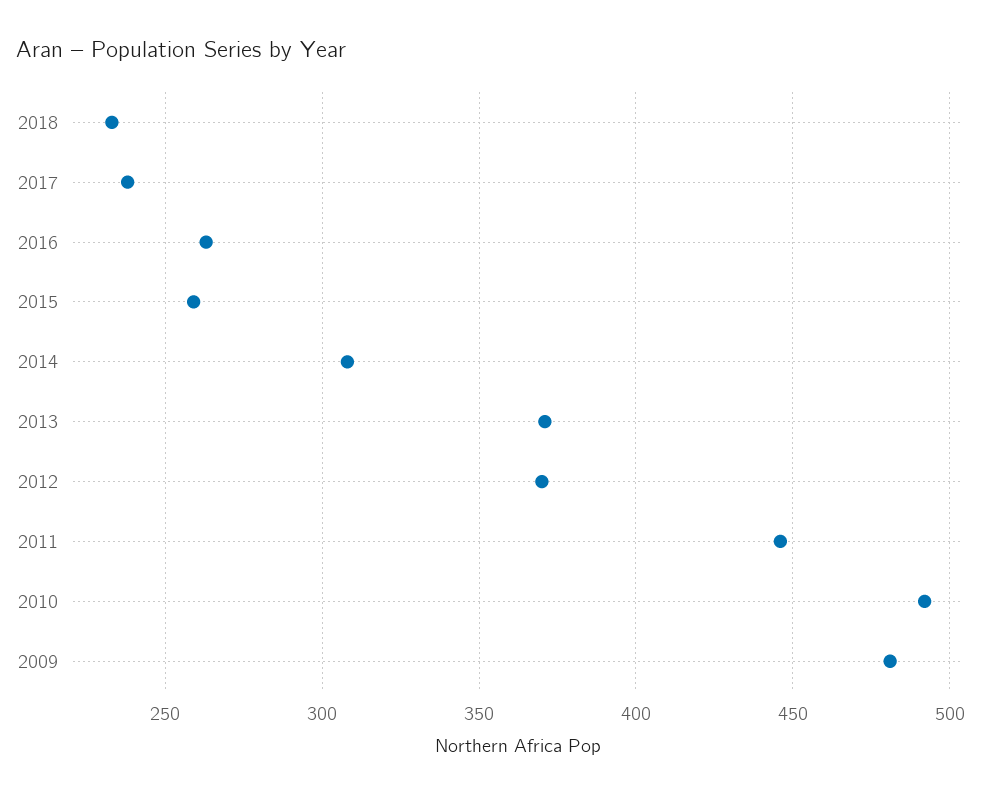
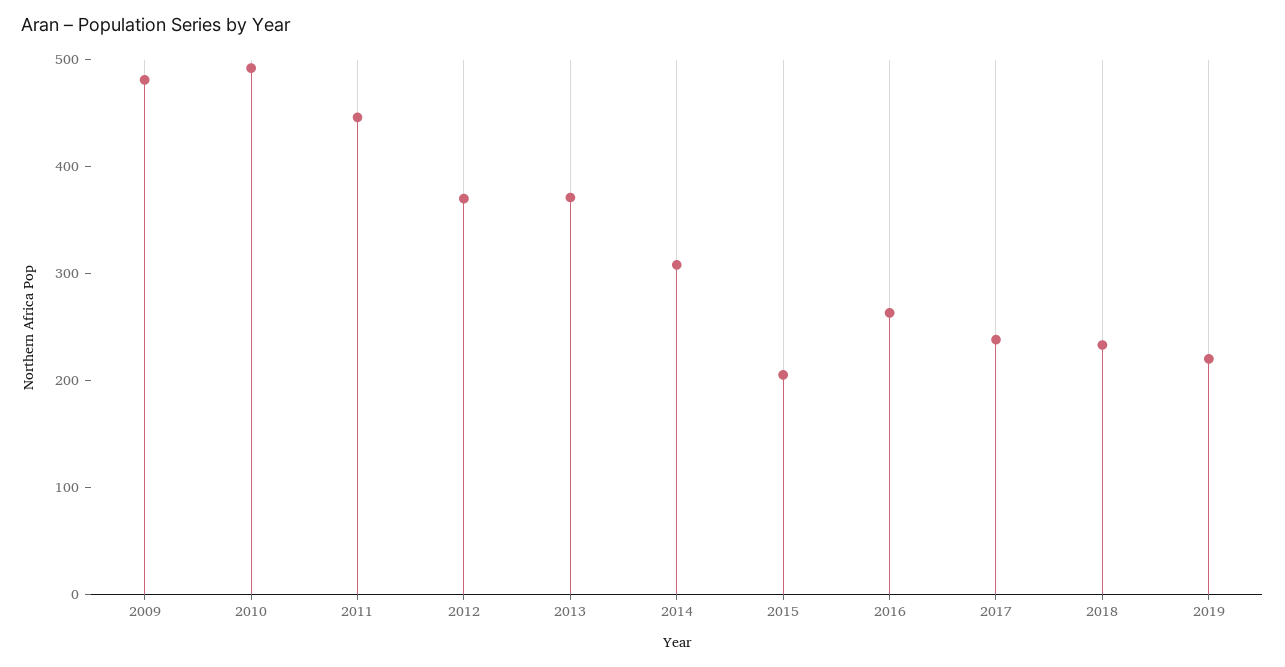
2015: 260 -> 200
2019: none -> 220

